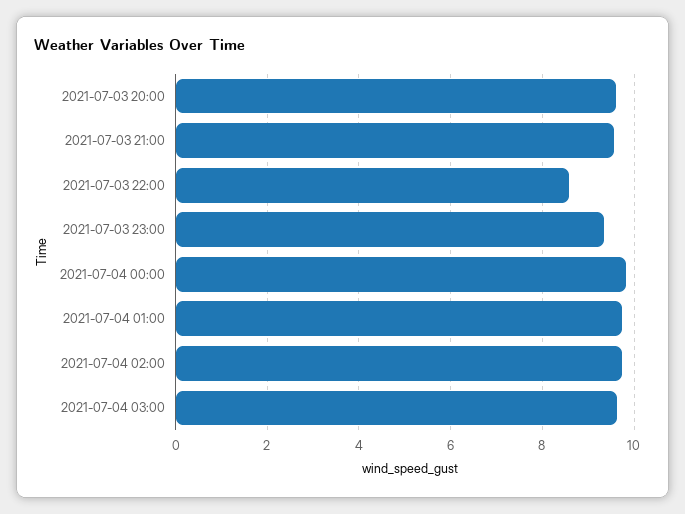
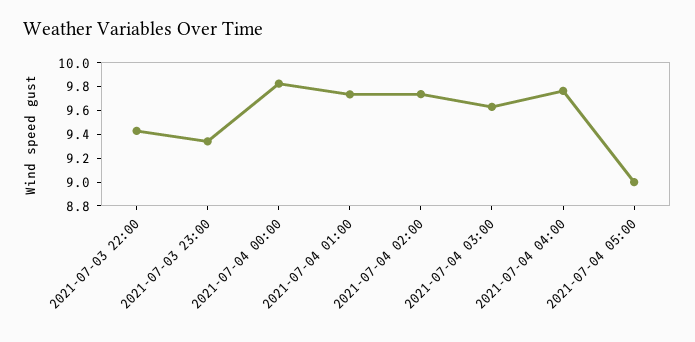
2021-07-03 20:00: 9.6 -> none
2021-07-03 21:00: 9.6 -> none
2021-07-03 22:00: 8.6 -> 9.4
2021-07-04 04:00: none -> 9.8
2021-07-04 05:00: none -> 9

